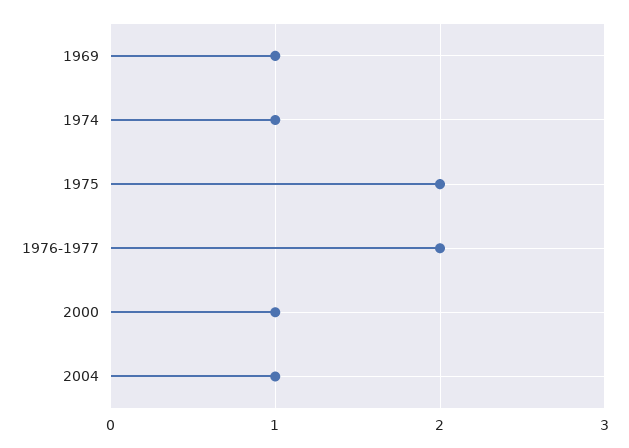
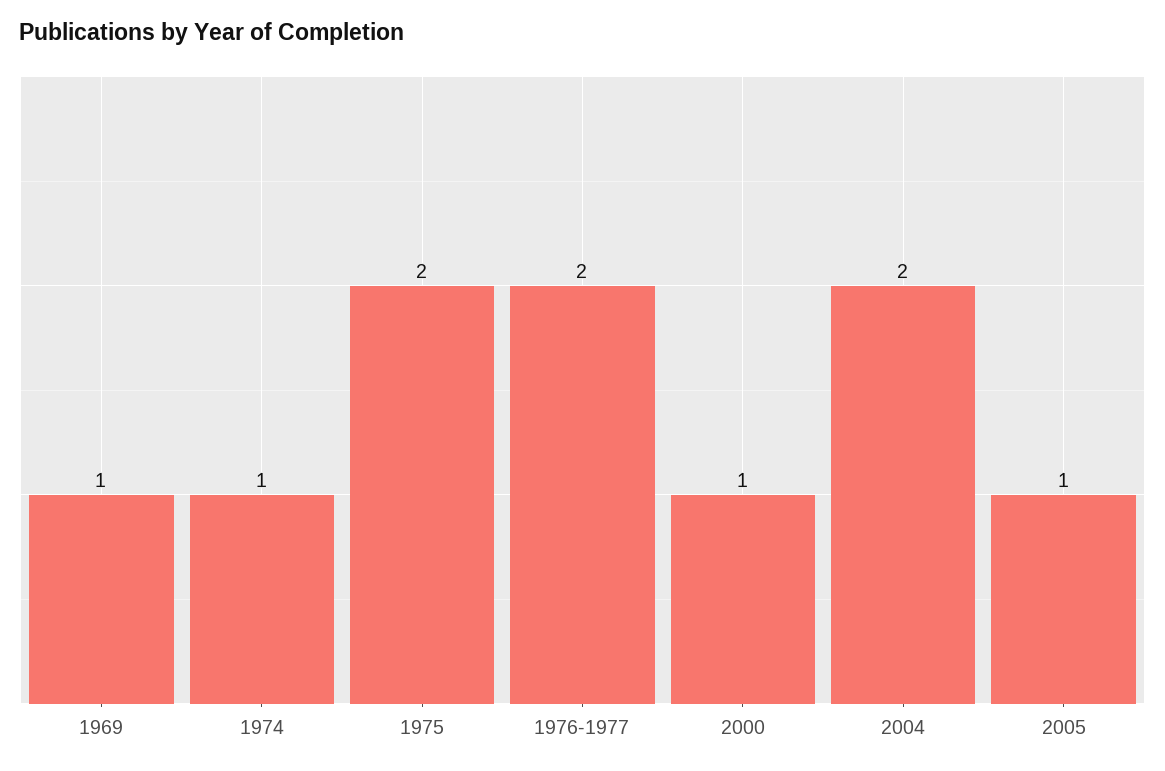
2004: 1 -> 2
2005: none -> 1

